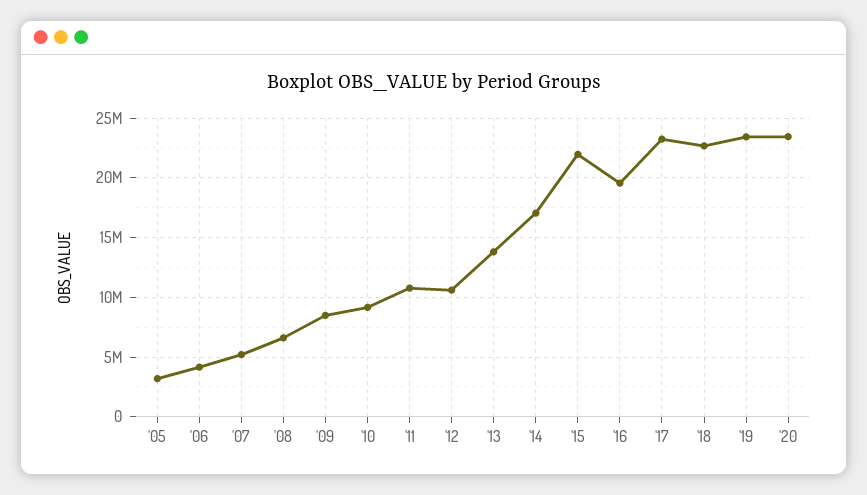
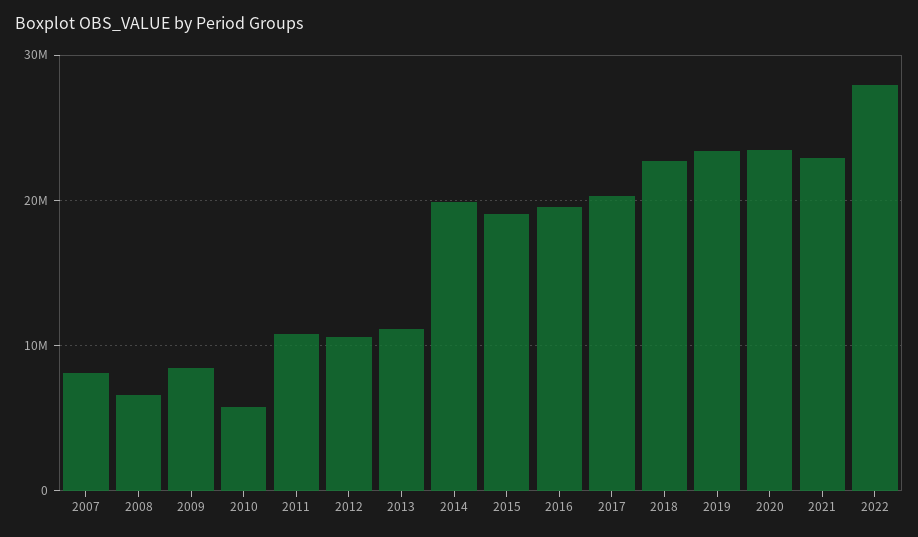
'05: 3000000 -> none
'06: 4000000 -> none
'07: 5000000 -> 8000000
'10: 9000000 -> 6000000
'13: 14000000 -> 11000000
'14: 17000000 -> 20000000
'15: 22000000 -> 19000000
'17: 23000000 -> 20000000
2021: none -> 23000000
2022: none -> 28000000

